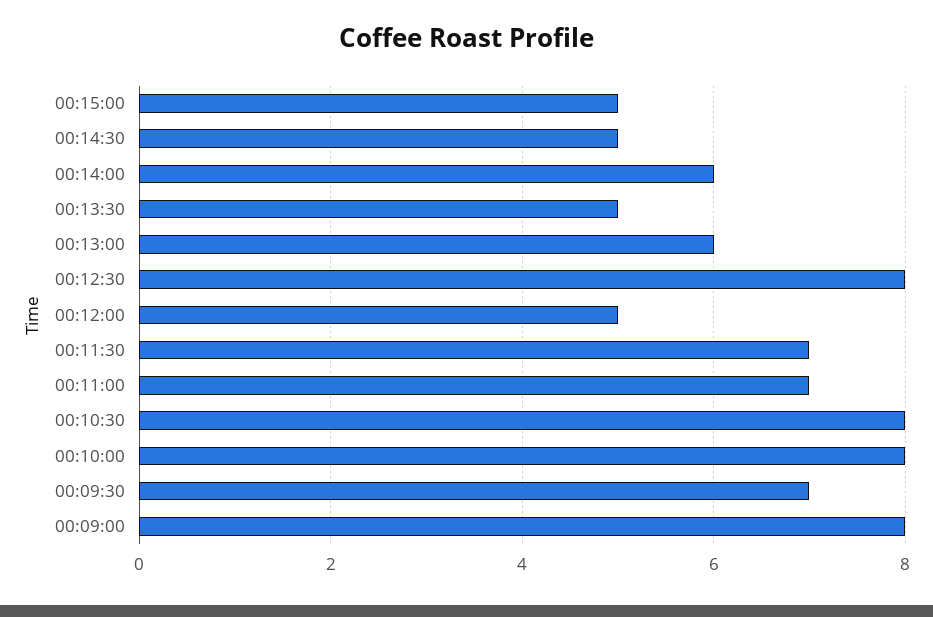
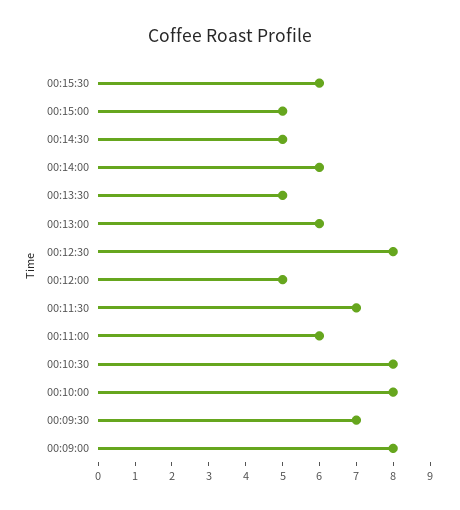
00:11:00: 7 -> 6
00:15:30: none -> 6

